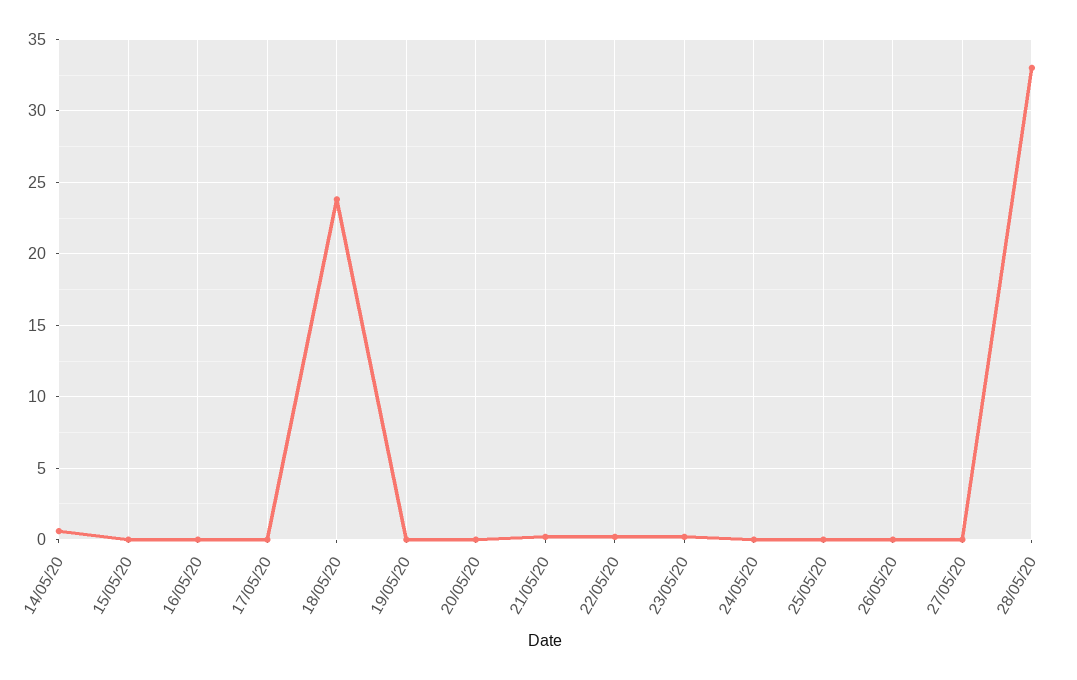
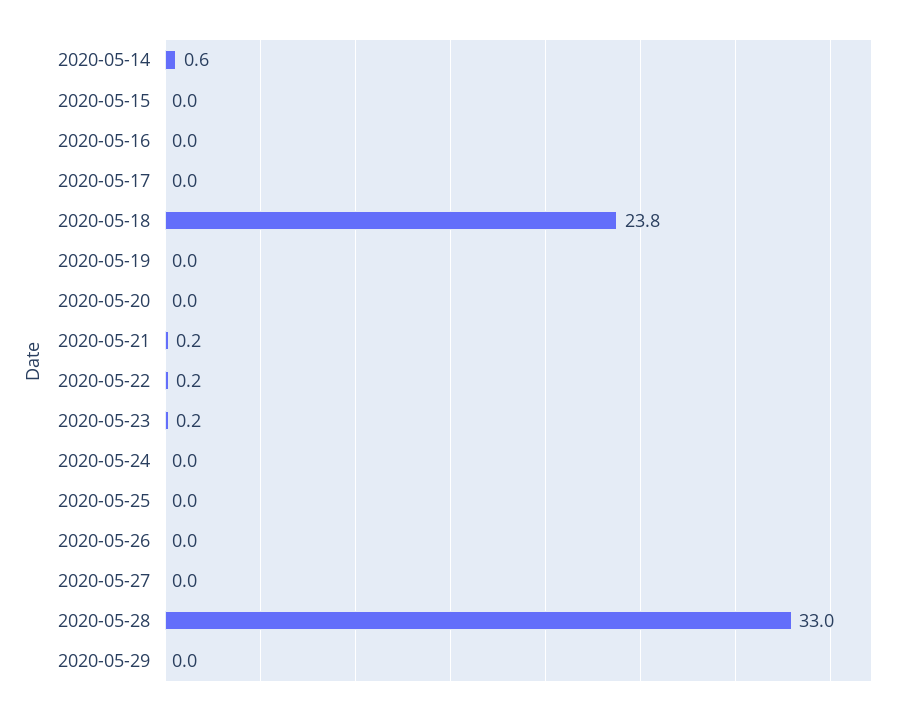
2020-05-29: none -> 0

